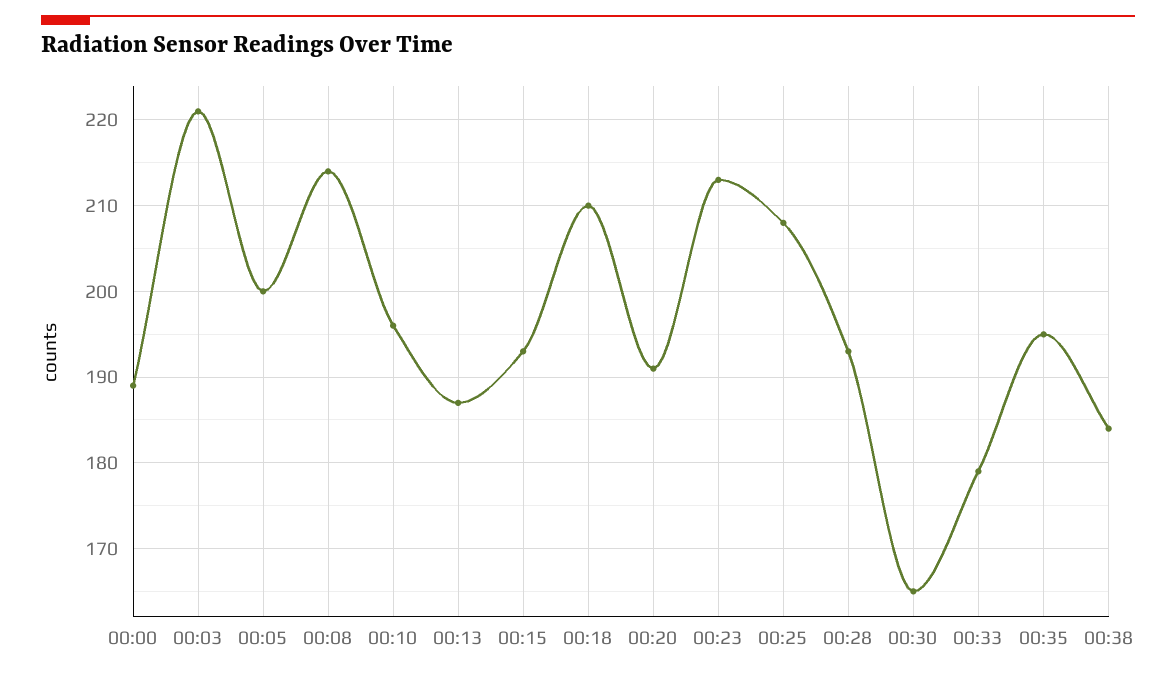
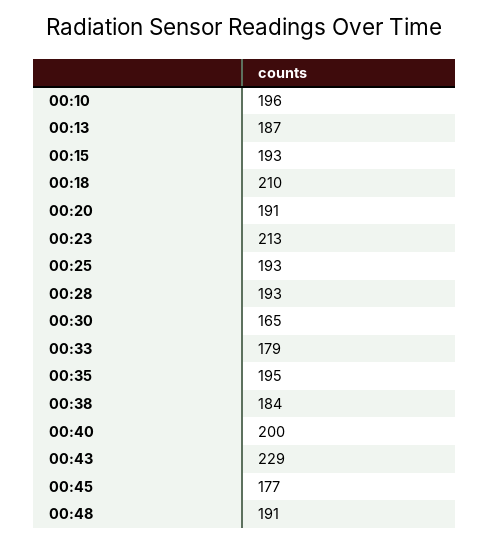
00:00: 189 -> none
00:03: 221 -> none
00:05: 200 -> none
00:08: 214 -> none
00:25: 208 -> 193
00:40: none -> 200
00:43: none -> 229
00:45: none -> 177
00:48: none -> 191

